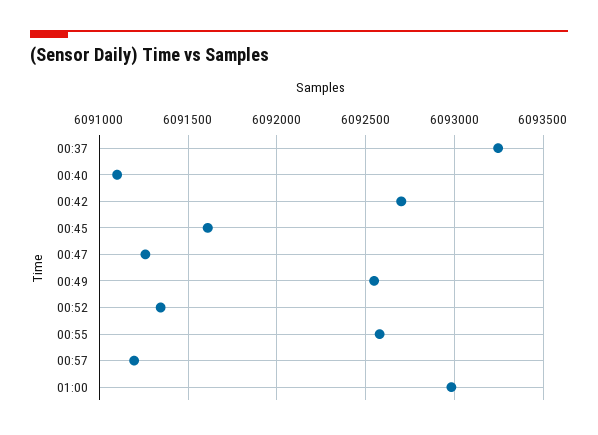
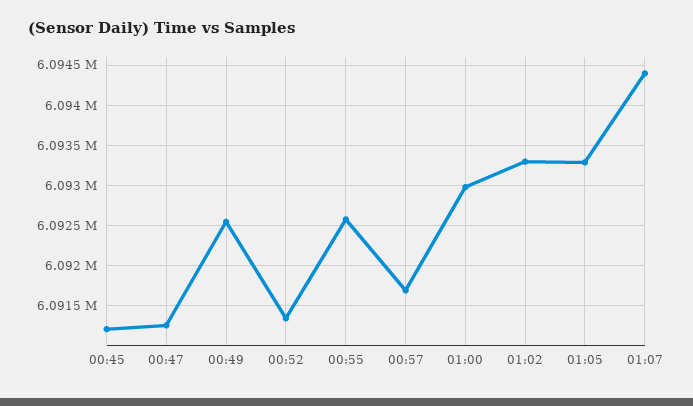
00:37: 6093250 -> none
00:40: 6091100 -> none
00:42: 6092700 -> none
00:45: 6091600 -> 6091200
00:57: 6091200 -> 6091700
01:02: none -> 6093300
01:05: none -> 6093300
01:07: none -> 6094400

